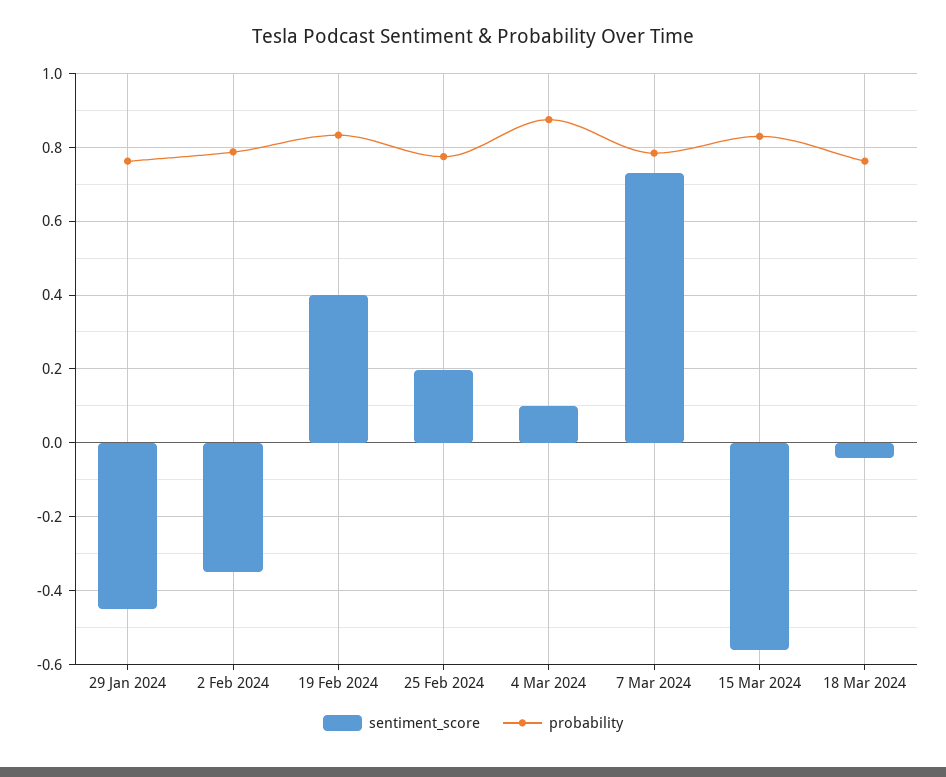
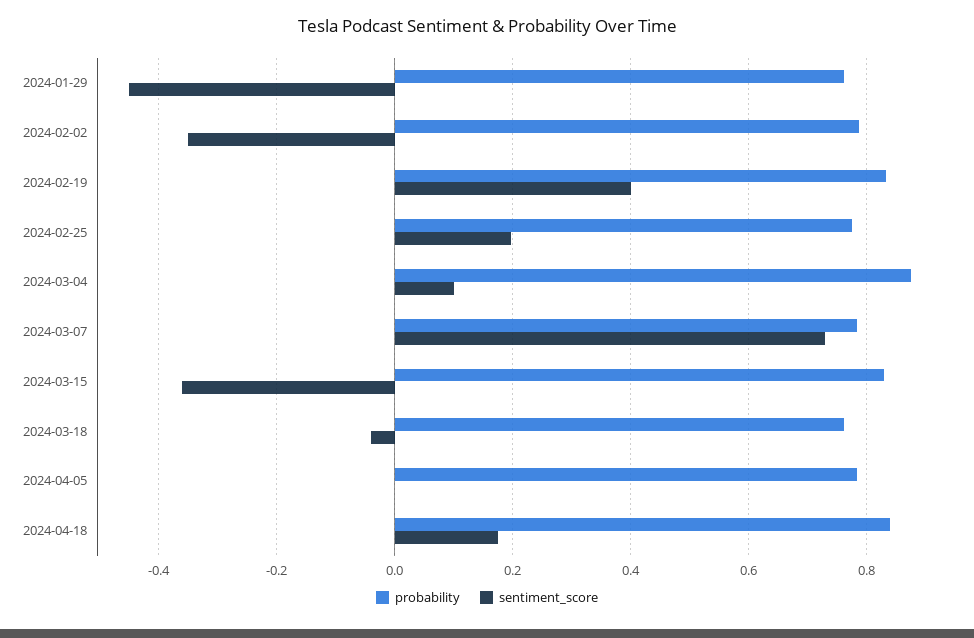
sentiment_score, 15 Mar 2024: -0.56 -> -0.36
probability, 2024-04-05: none -> 0.78
sentiment_score, 2024-04-05: none -> 0
probability, 2024-04-18: none -> 0.84
sentiment_score, 2024-04-18: none -> 0.18

